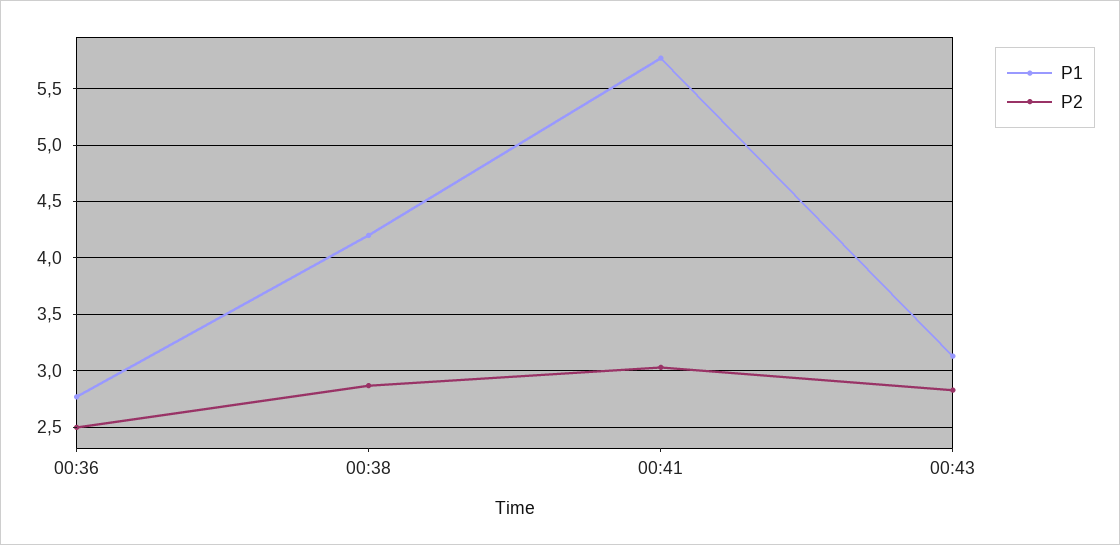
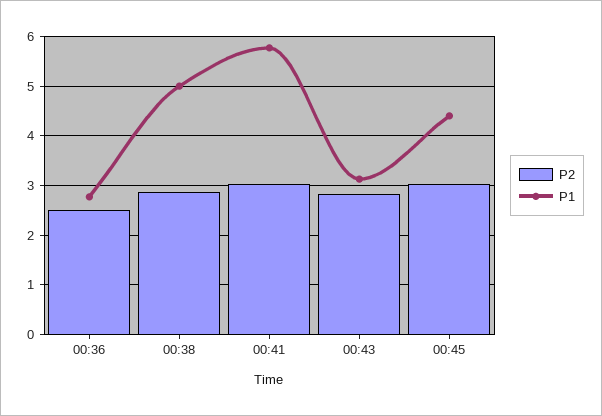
P1, 00:38: 4.2 -> 5
P2, 00:45: none -> 3
P1, 00:45: none -> 4.4

